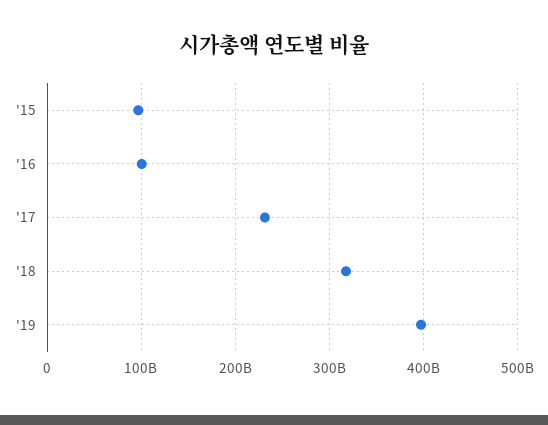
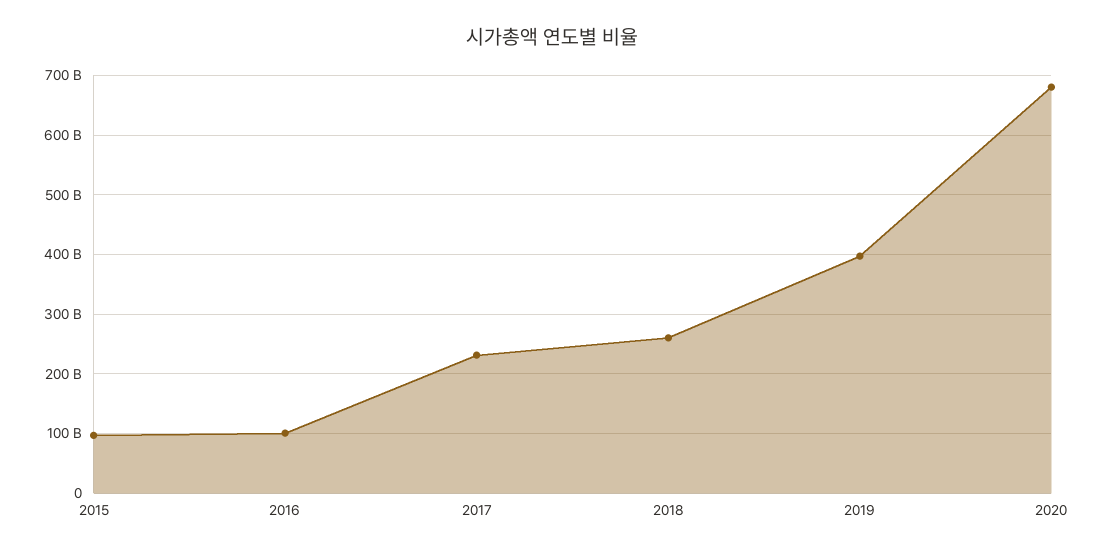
'18: 320000000000 -> 260000000000
2020: none -> 680000000000

